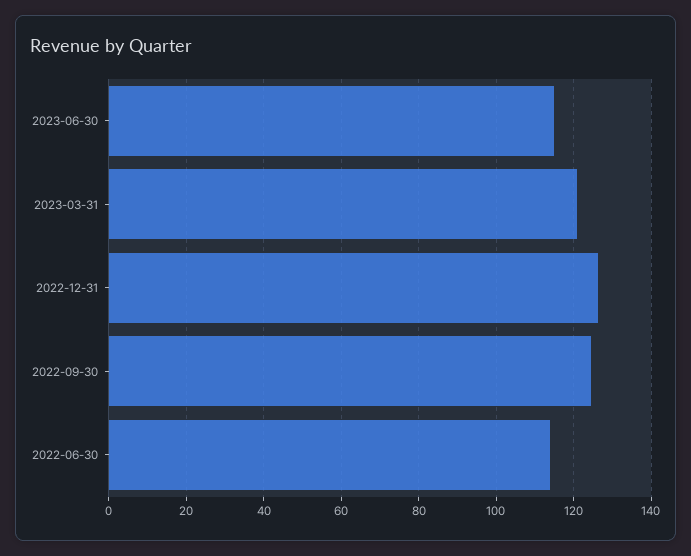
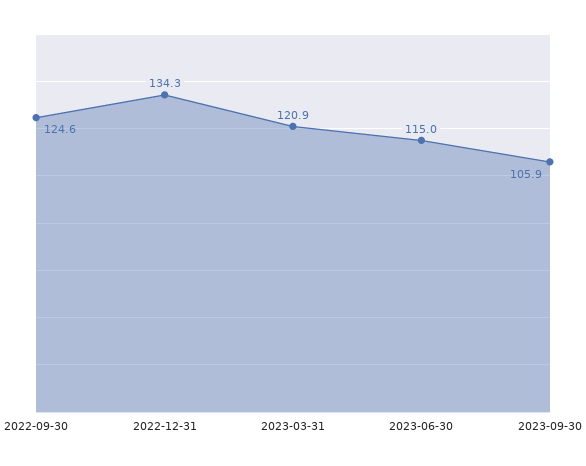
2022-12-31: 126 -> 134.3
2022-06-30: 114 -> none
2023-09-30: none -> 105.9

